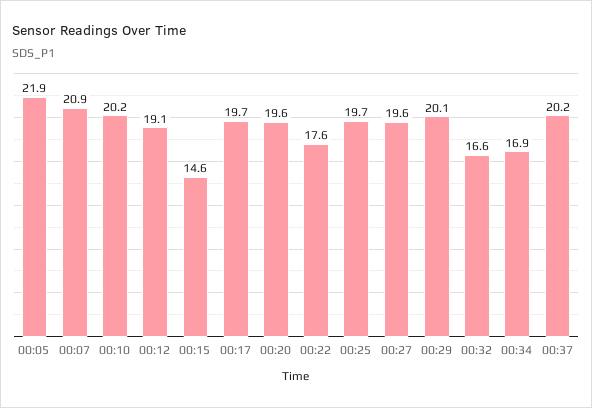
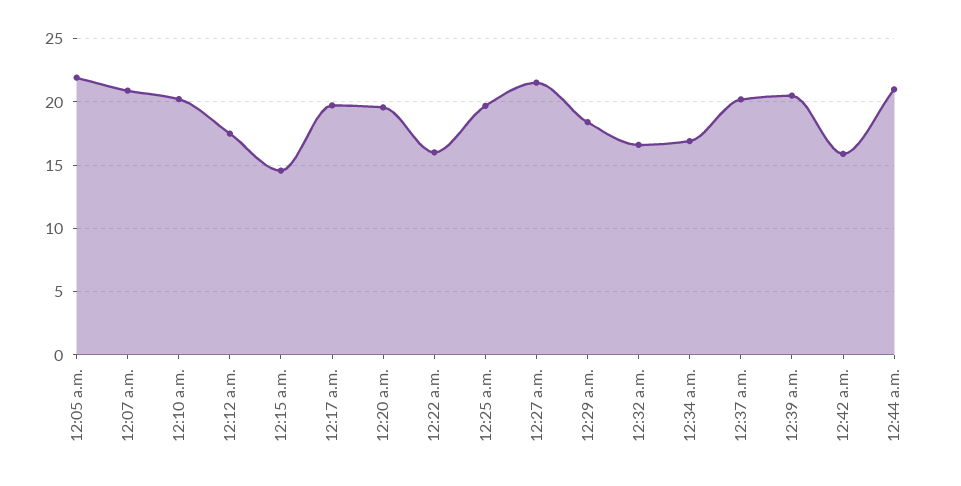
00:12: 19.1 -> 17.5
00:22: 17.6 -> 16
00:27: 19.6 -> 21.5
00:29: 20.1 -> 18.5
12:39 a.m.: none -> 20.5
12:42 a.m.: none -> 16
12:44 a.m.: none -> 21

